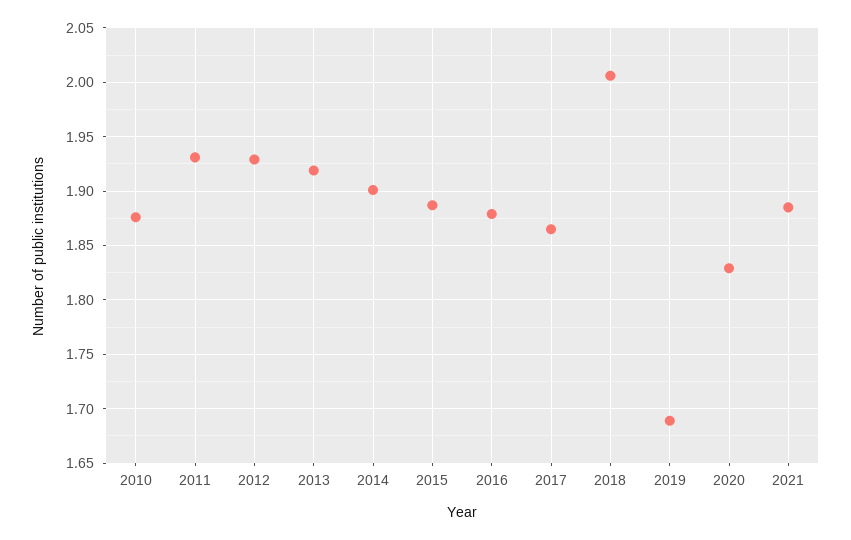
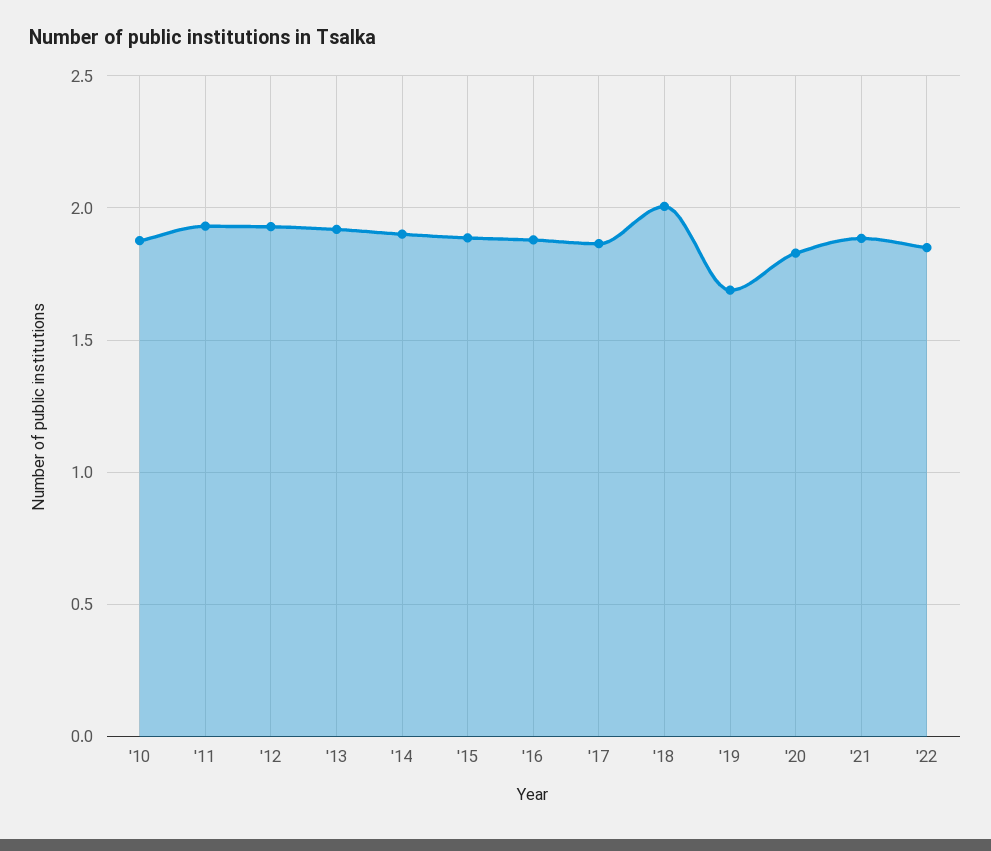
'22: none -> 1.85

